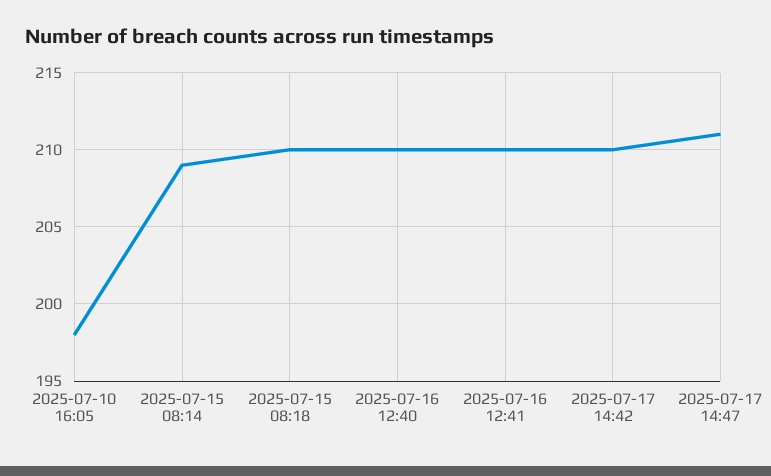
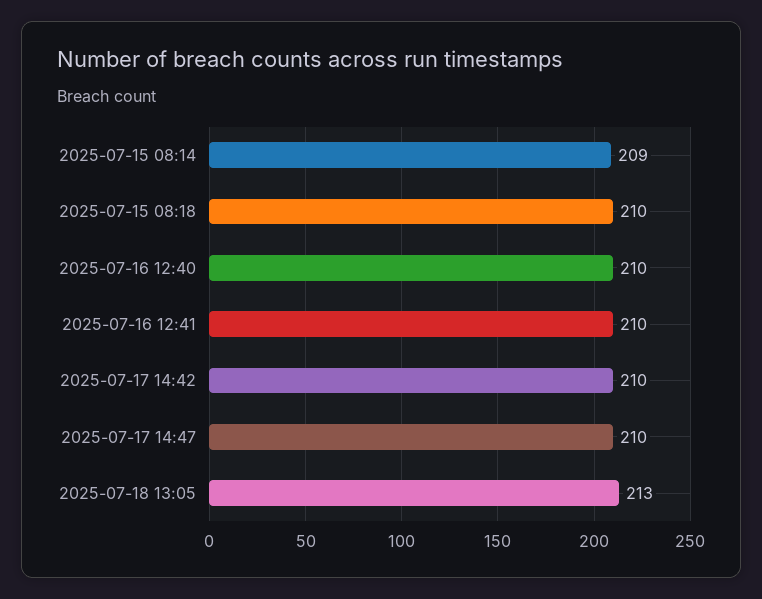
2025-07-10 16:05: 198 -> none
2025-07-17 14:47: 211 -> 210
2025-07-18 13:05: none -> 213

